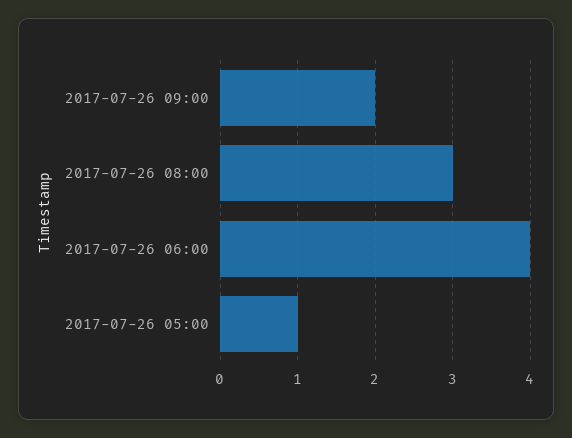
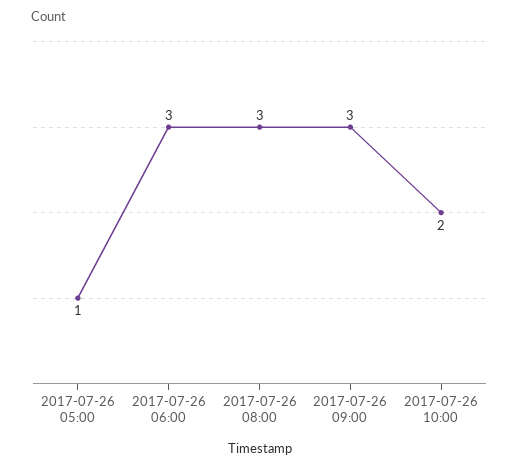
2017-07-26 09:00: 2 -> 3
2017-07-26 06:00: 4 -> 3
2017-07-26 10:00: none -> 2

